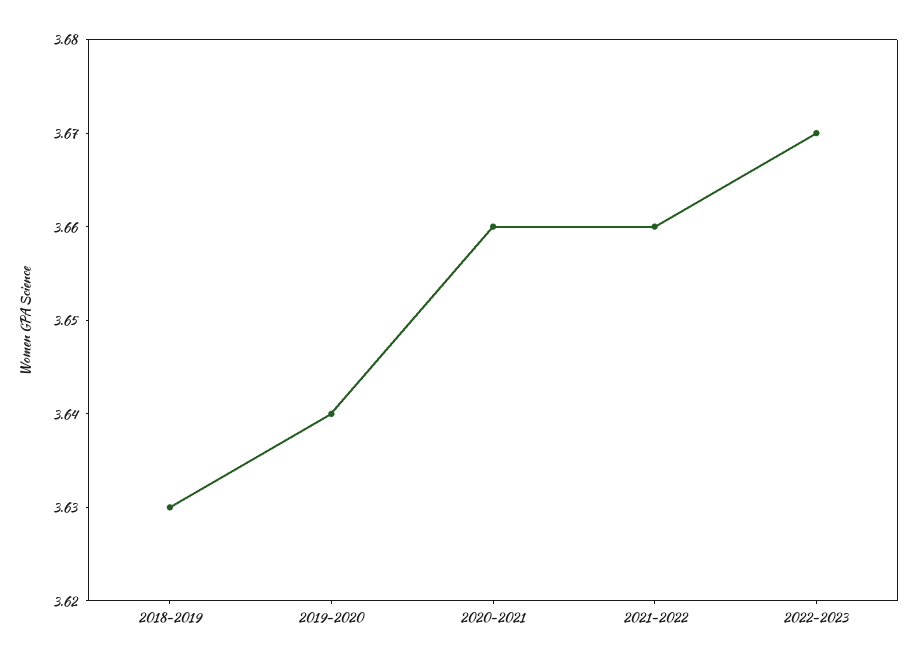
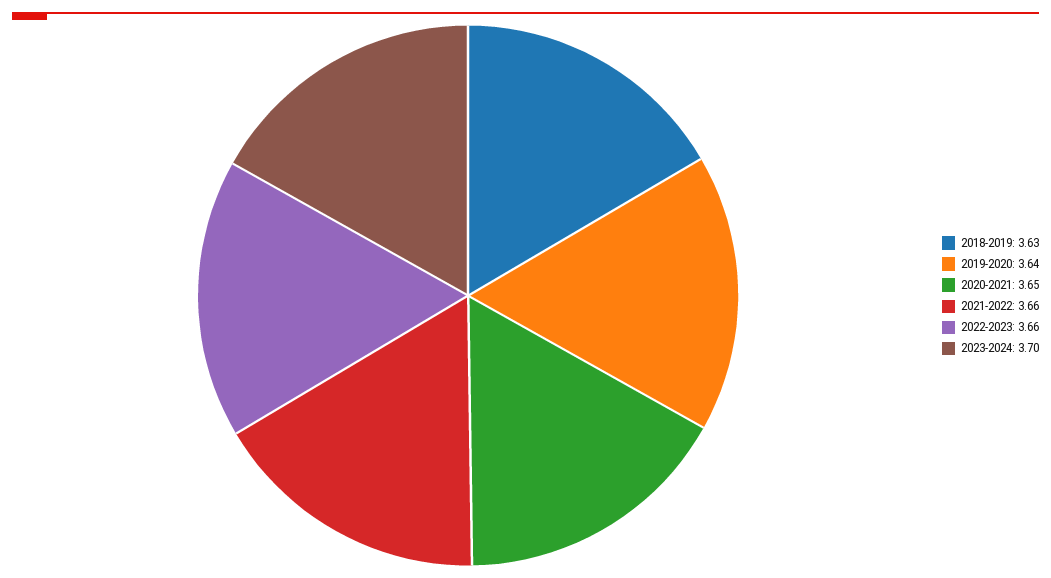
2020-2021: 3.66 -> 3.65
2022-2023: 3.67 -> 3.66
2023-2024: none -> 3.7

